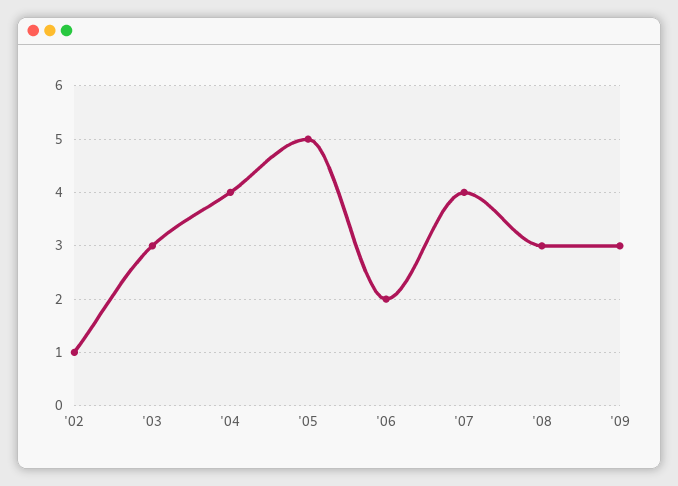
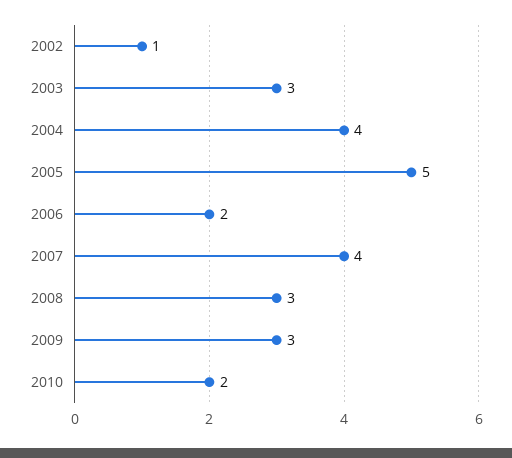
2010: none -> 2

